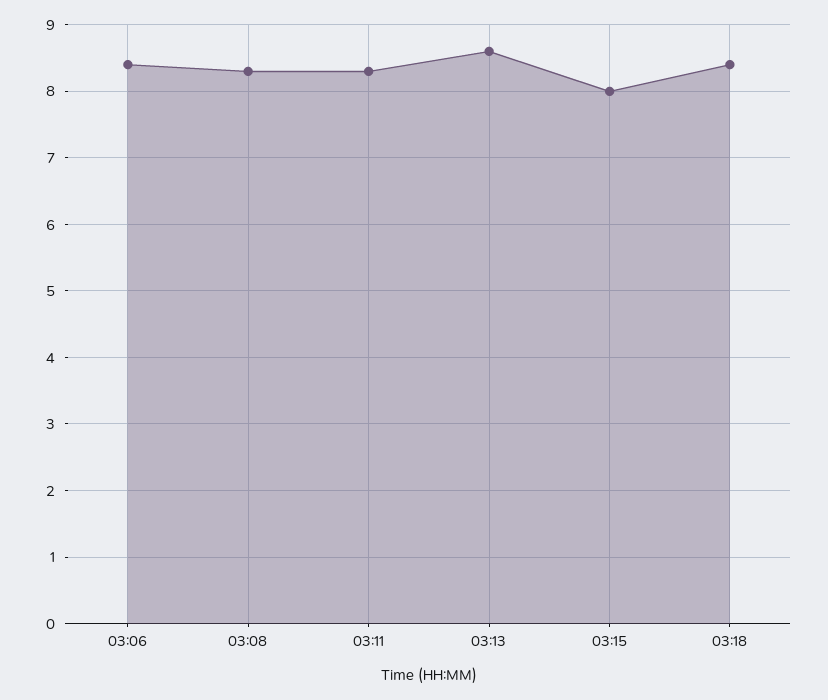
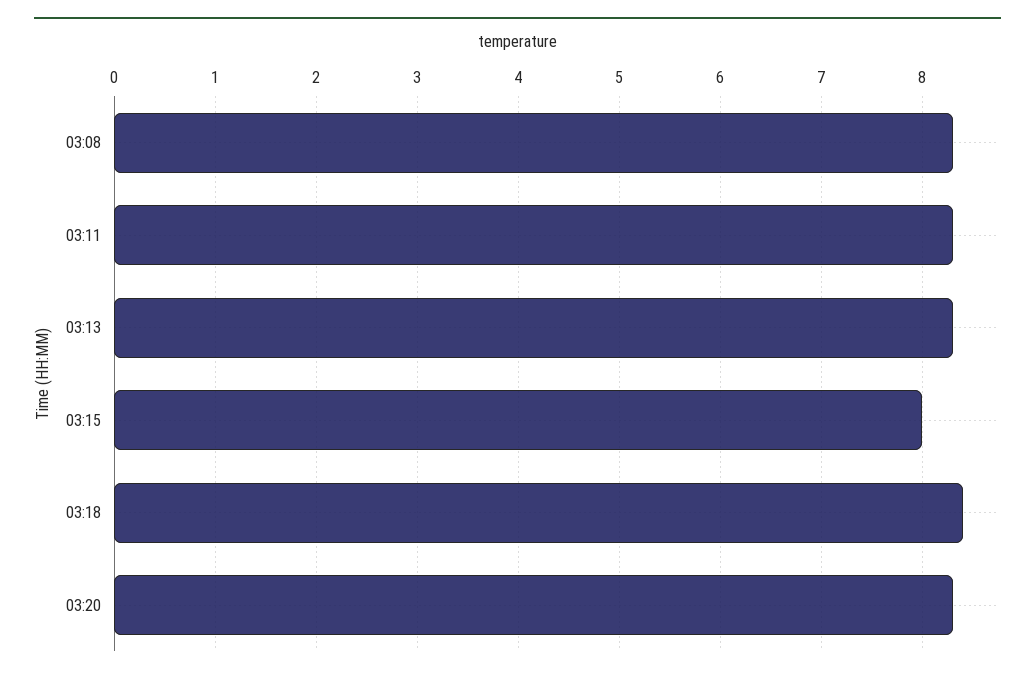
03:06: 8.4 -> none
03:13: 8.6 -> 8.3
03:20: none -> 8.3

